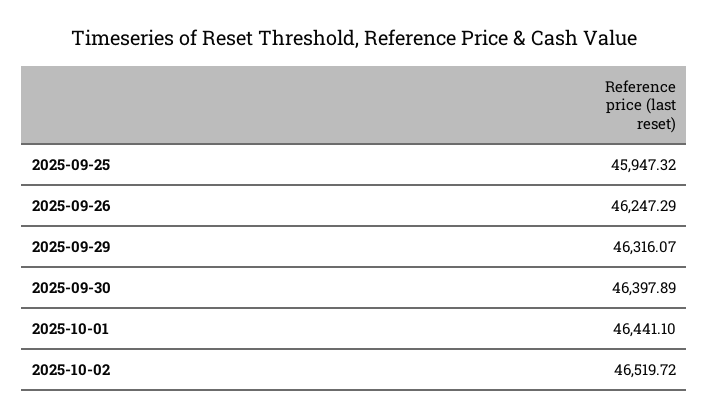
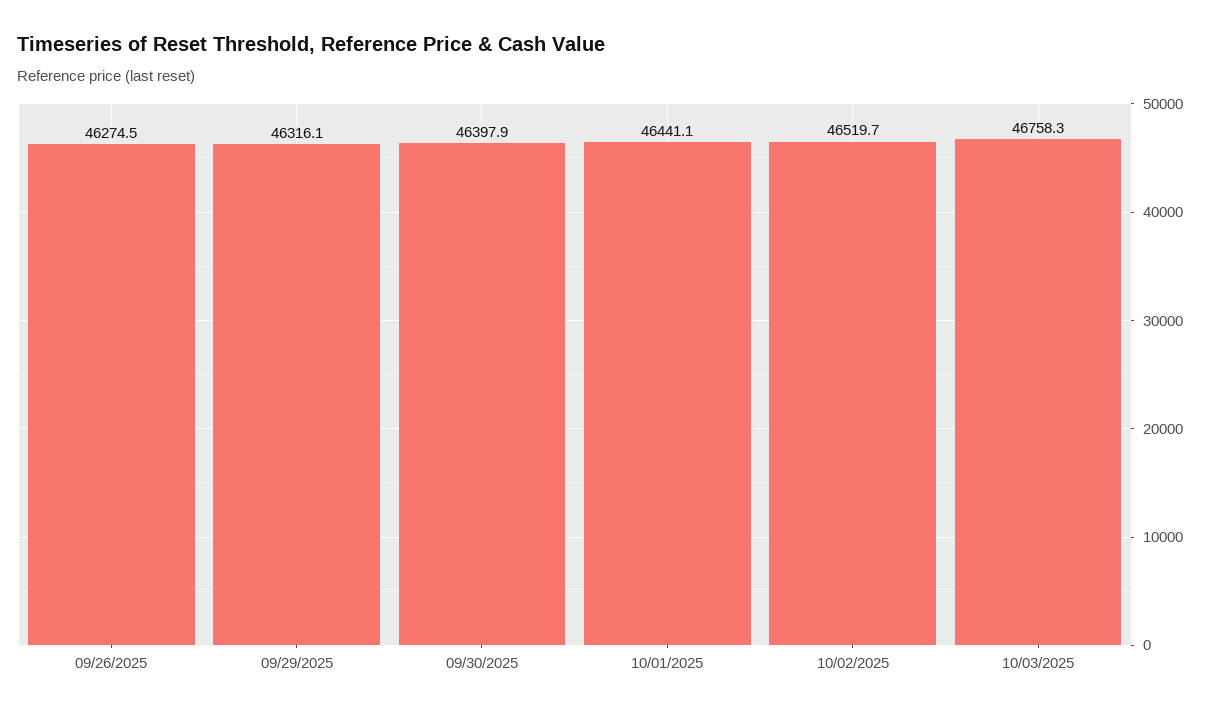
2025-09-25: 45947.32 -> none
2025-09-26: 46247.29 -> 46274.5
10/03/2025: none -> 46758.3

